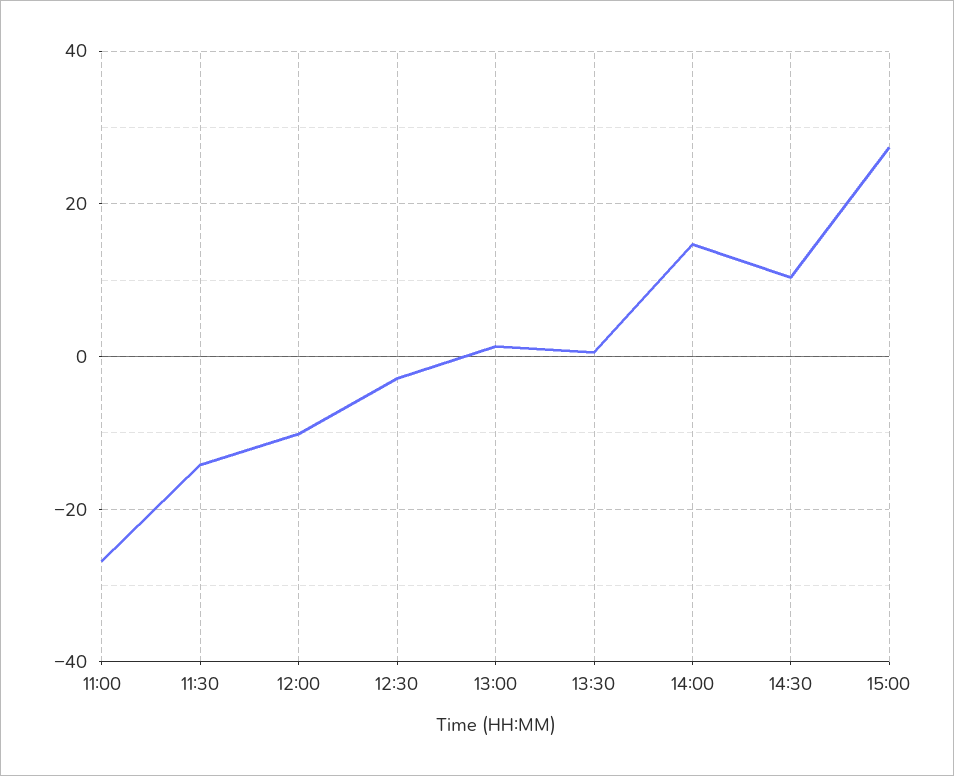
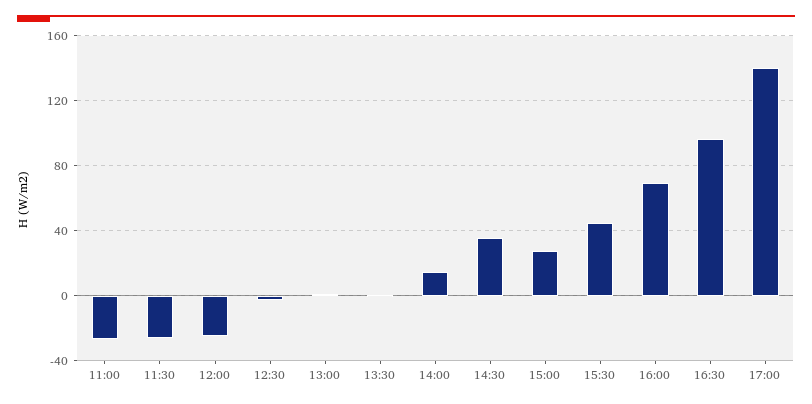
11:30: -14 -> -25
12:00: -10 -> -25
14:30: 10 -> 35
15:30: none -> 45
16:00: none -> 70
16:30: none -> 95
17:00: none -> 140

